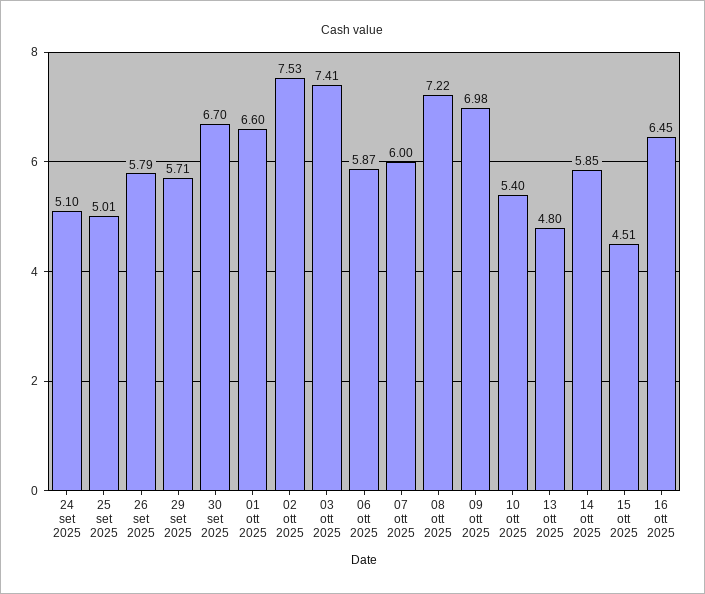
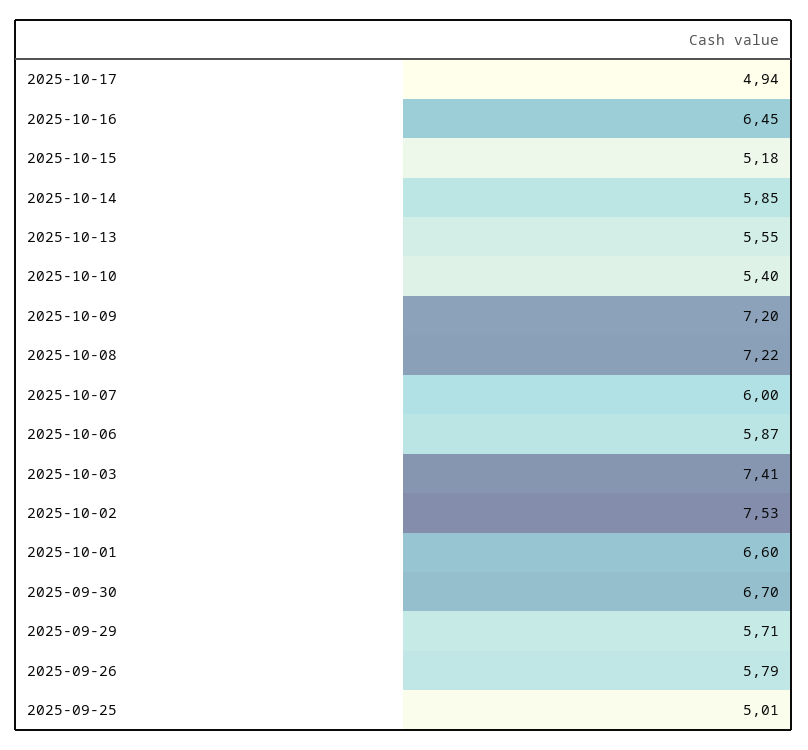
24 set 2025: 5.1 -> none
09 ott 2025: 6.98 -> 7.2
13 ott 2025: 4.8 -> 5.55
15 ott 2025: 4.51 -> 5.18
2025-10-17: none -> 4.94

